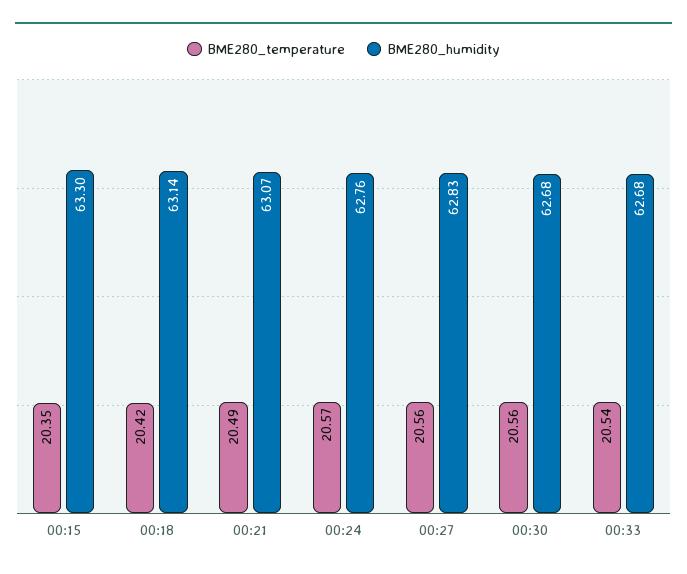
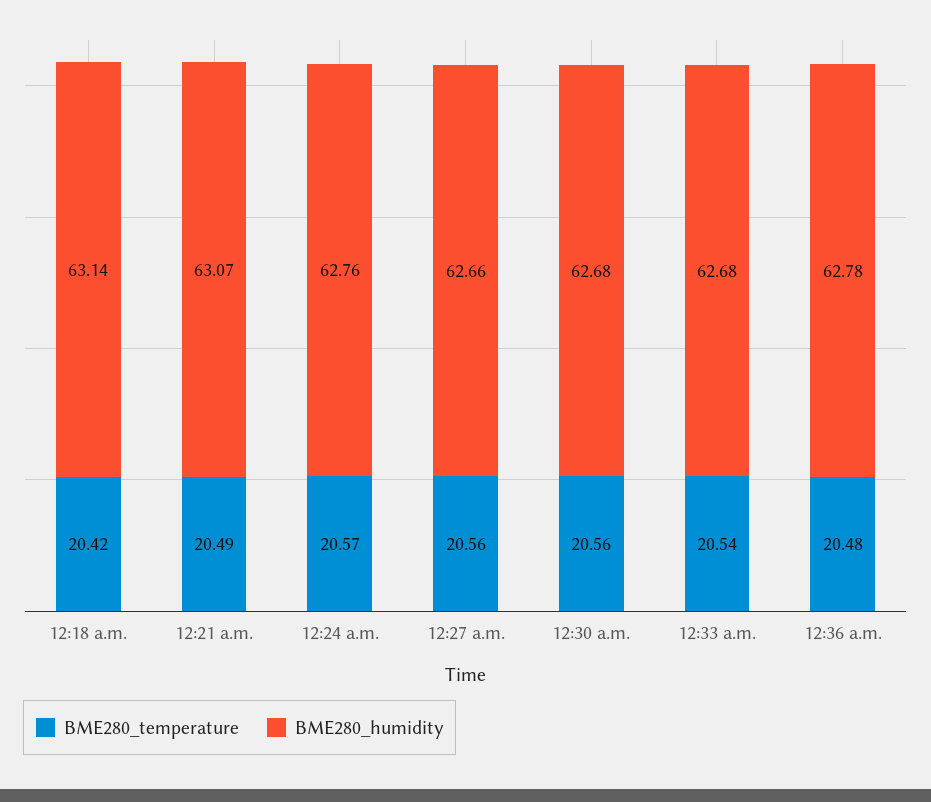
BME280_temperature, 00:15: 20.35 -> none
BME280_humidity, 00:15: 63.3 -> none
BME280_humidity, 00:27: 62.83 -> 62.66
BME280_temperature, 12:36 a.m.: none -> 20.48
BME280_humidity, 12:36 a.m.: none -> 62.78

